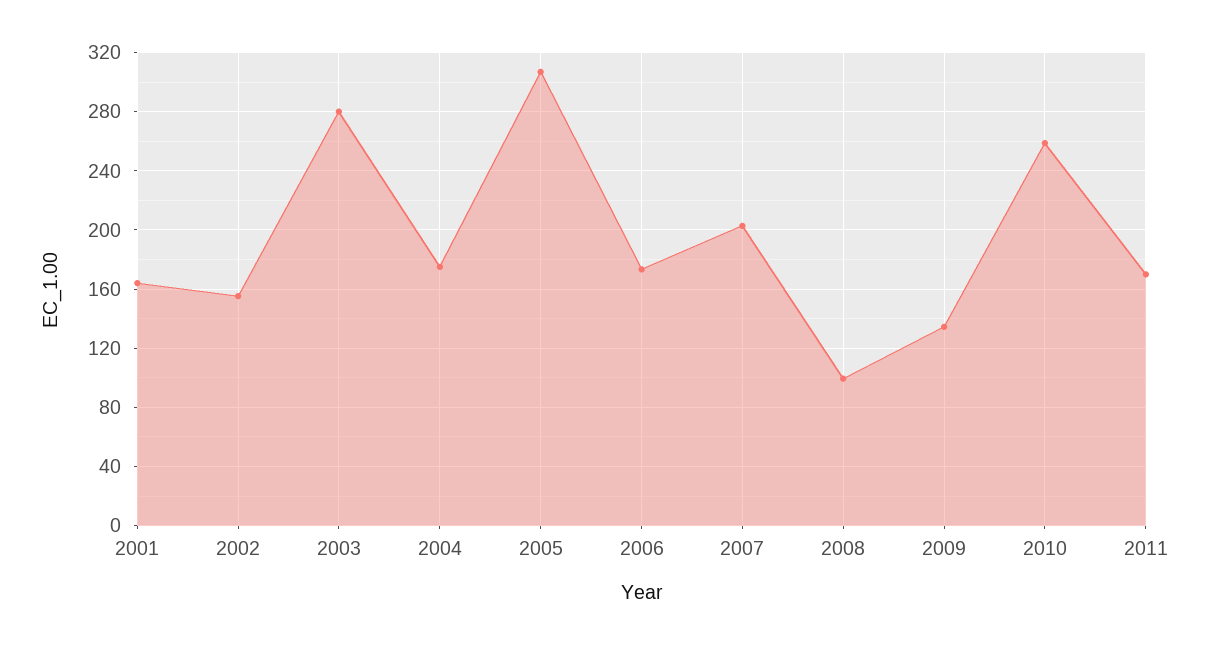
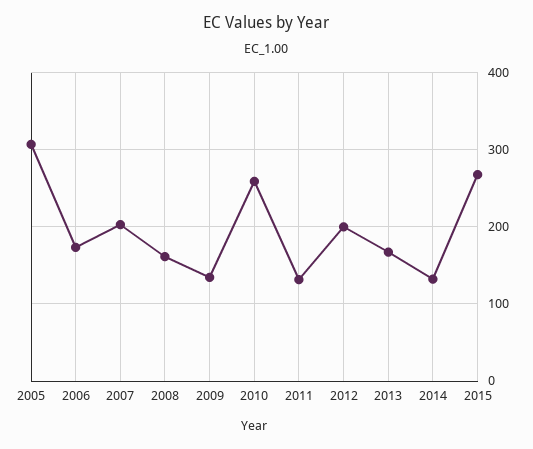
2001: 165 -> none
2002: 155 -> none
2003: 280 -> none
2004: 175 -> none
2008: 100 -> 160
2011: 170 -> 130
2012: none -> 200
2013: none -> 170
2014: none -> 130
2015: none -> 270

